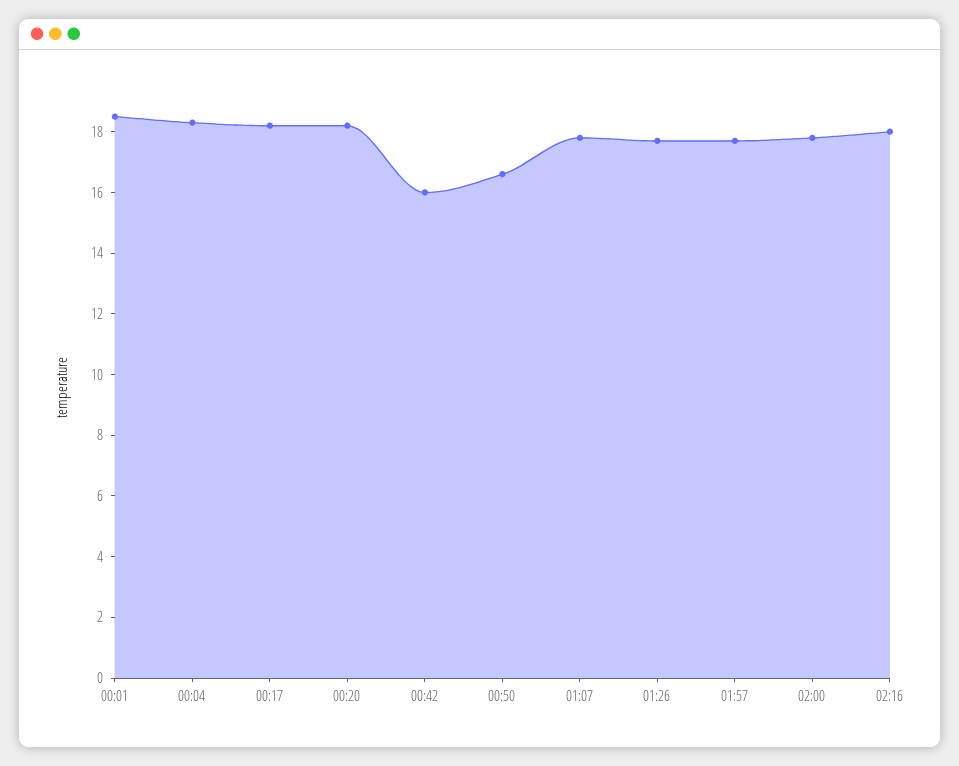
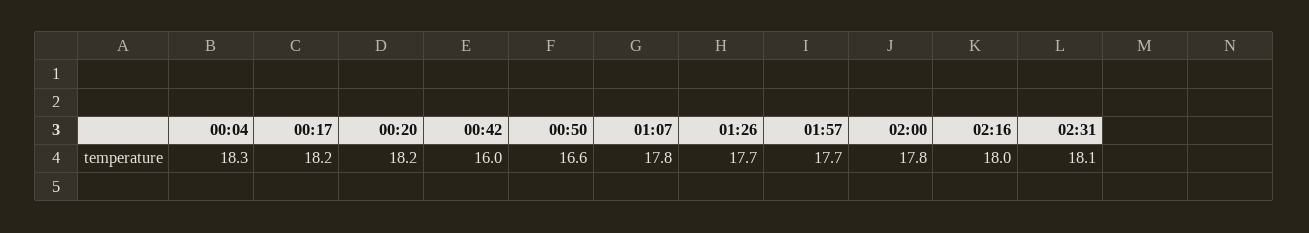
00:01: 18.5 -> none
02:31: none -> 18.1

